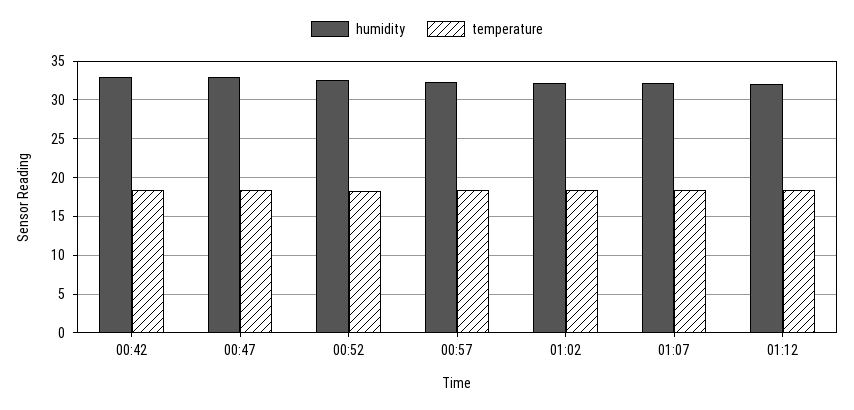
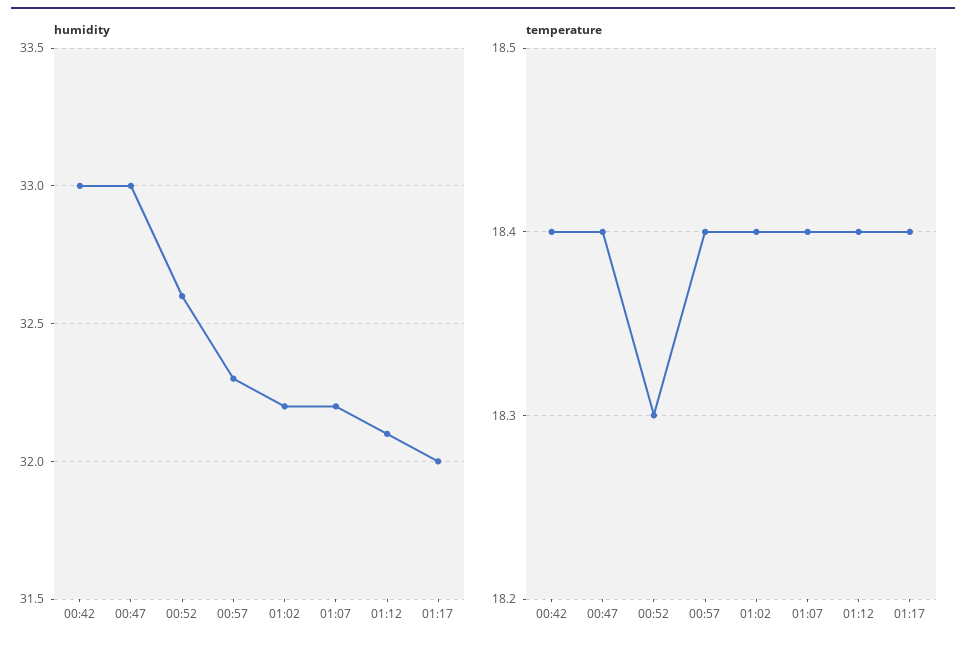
humidity, 01:17: none -> 32
temperature, 01:17: none -> 18.4

